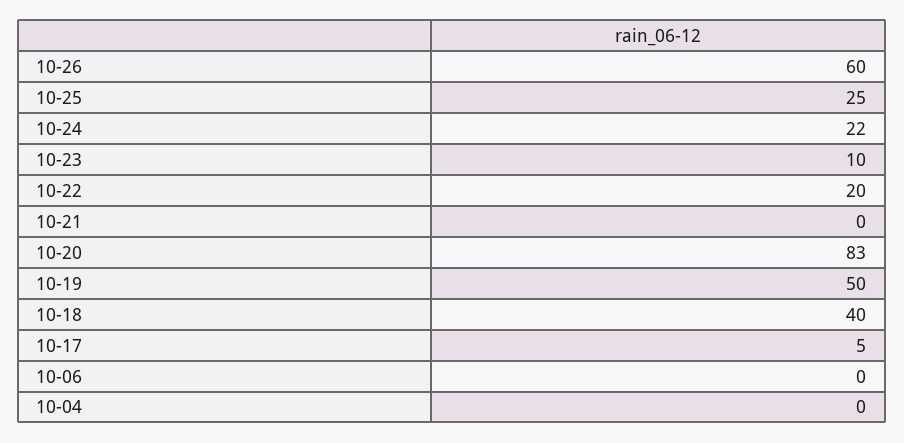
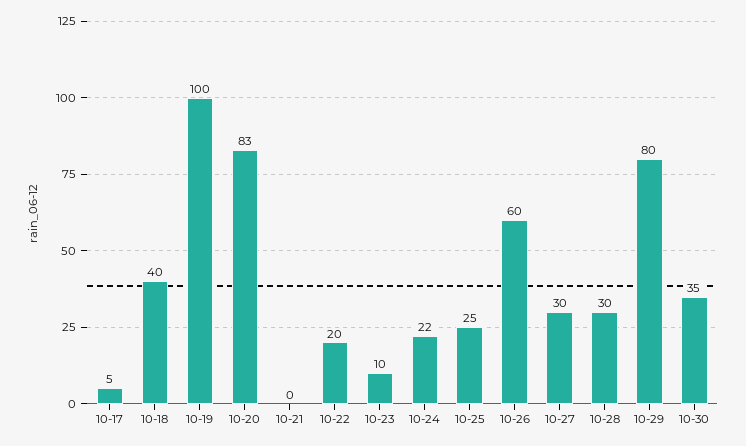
10-19: 50 -> 100
10-06: 0 -> none
10-04: 0 -> none
10-27: none -> 30
10-28: none -> 30
10-29: none -> 80
10-30: none -> 35

